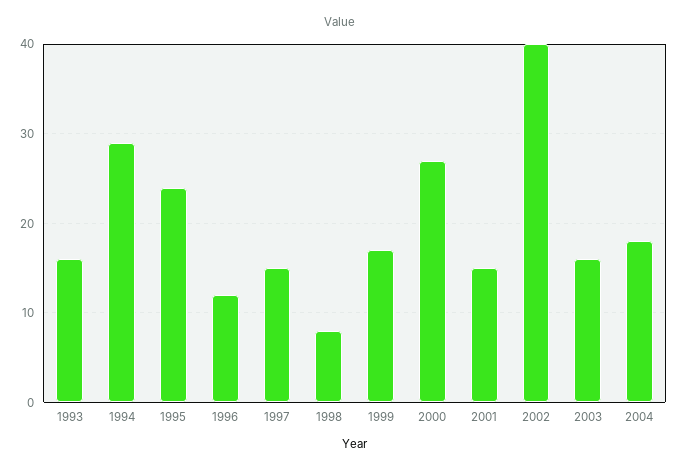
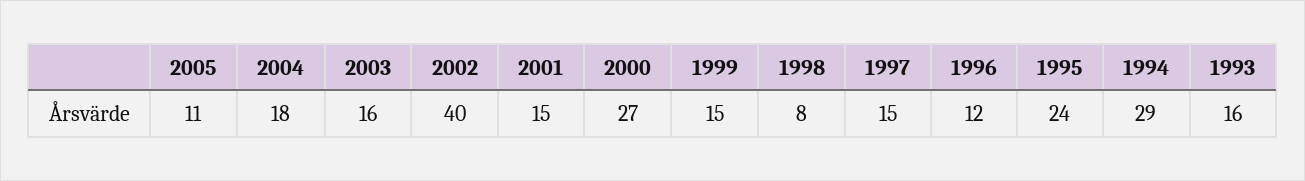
1999: 17 -> 15
2005: none -> 11

